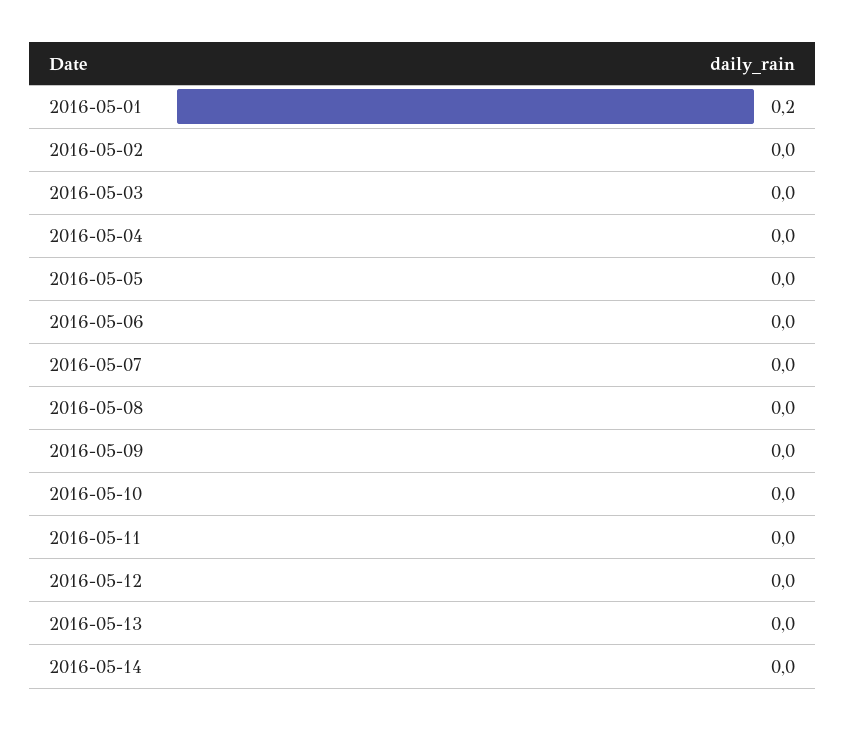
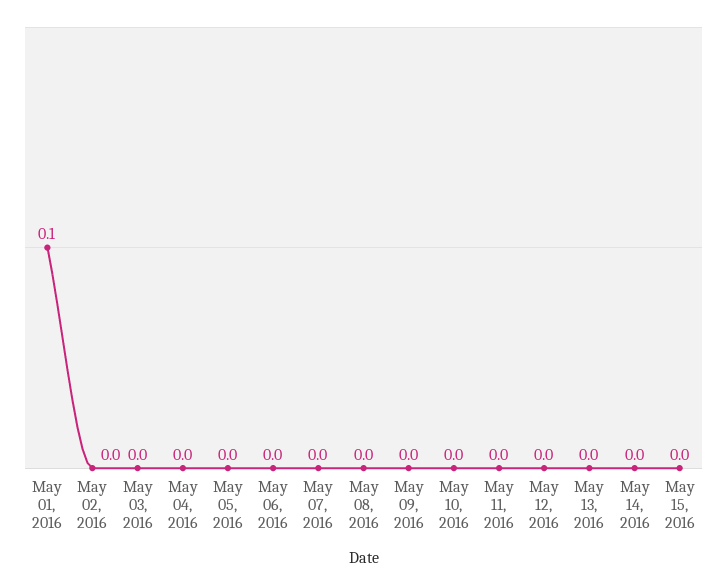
2016-05-01: 0.2 -> 0.1
May 15, 2016: none -> 0

